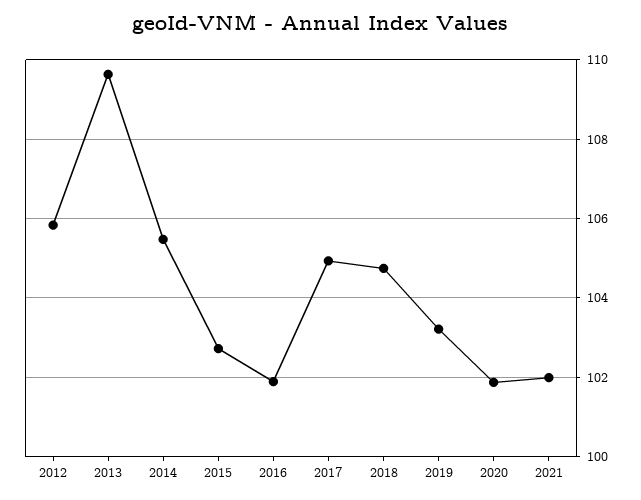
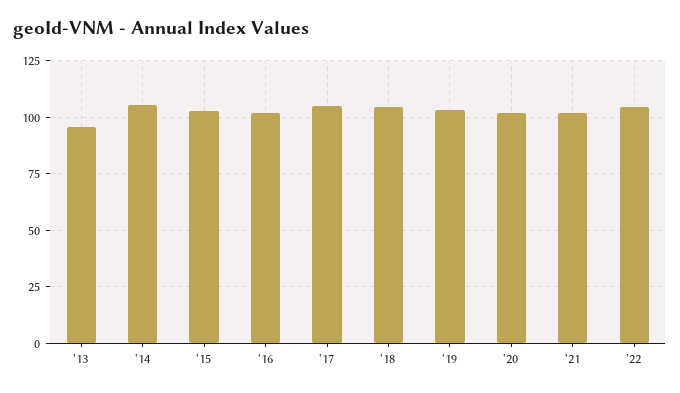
2012: 105.8 -> none
2013: 109.6 -> 95
'22: none -> 105

